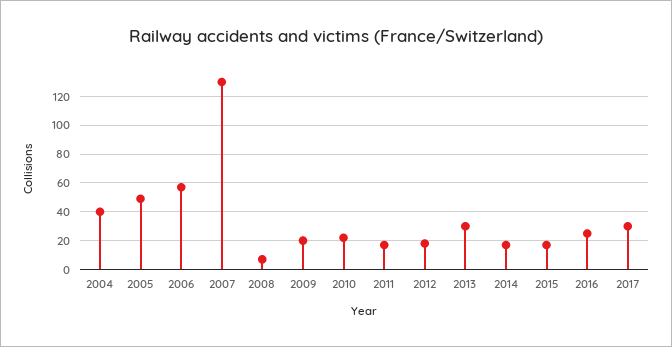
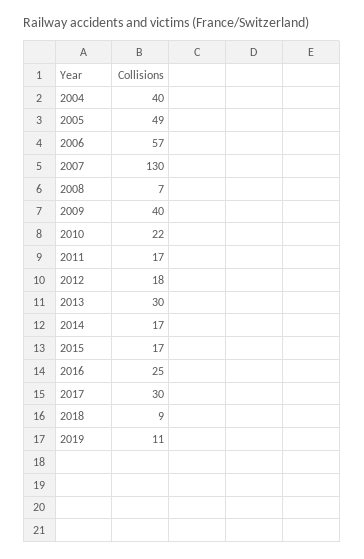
2009: 20 -> 40
2018: none -> 9
2019: none -> 11

